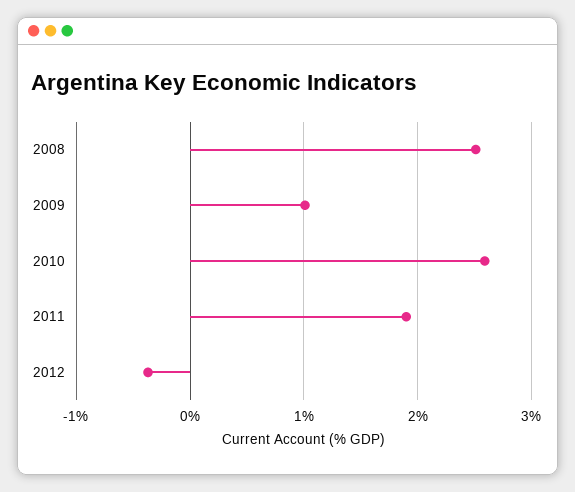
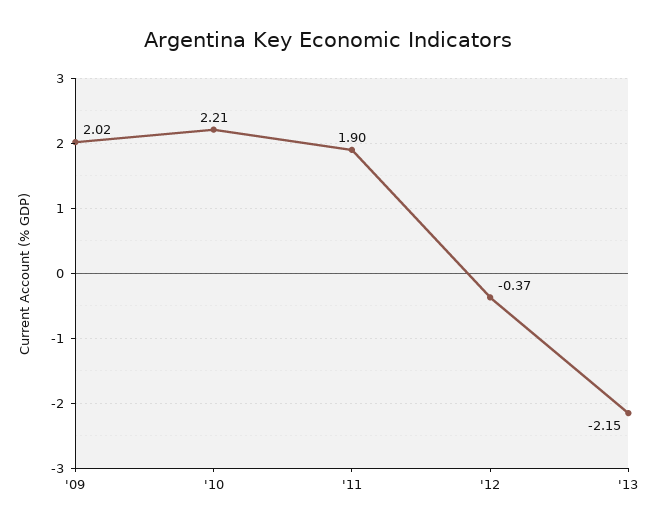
2008: 2.5 -> none
2009: 1 -> 2.02
2010: 2.6 -> 2.21
'13: none -> -2.15

